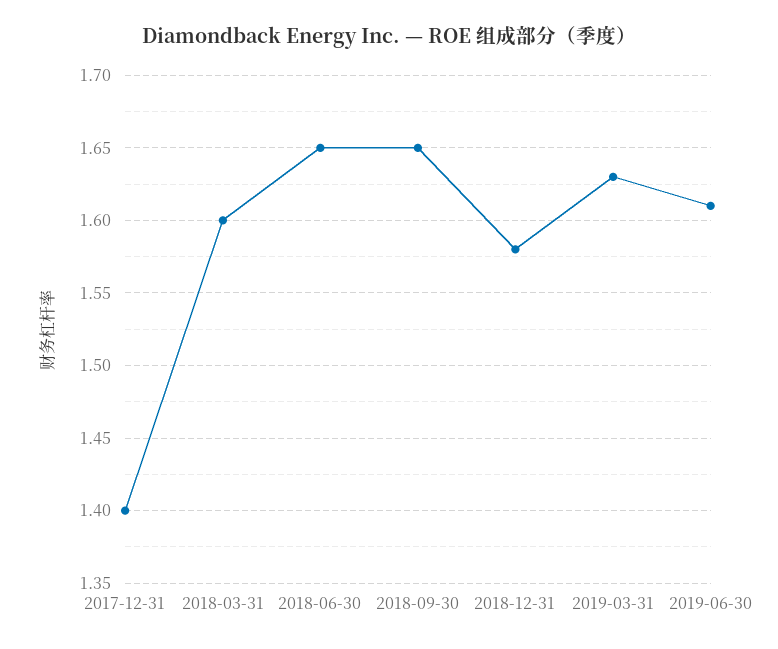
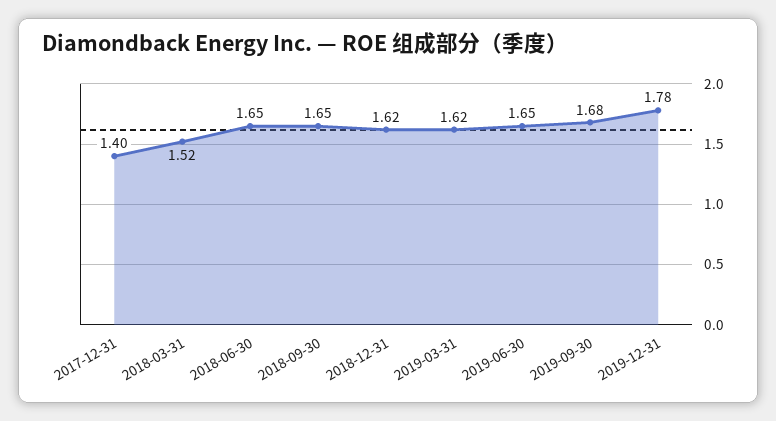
2018-03-31: 1.6 -> 1.52
2018-12-31: 1.58 -> 1.62
2019-03-31: 1.63 -> 1.62
2019-06-30: 1.61 -> 1.65
2019-09-30: none -> 1.68
2019-12-31: none -> 1.78

